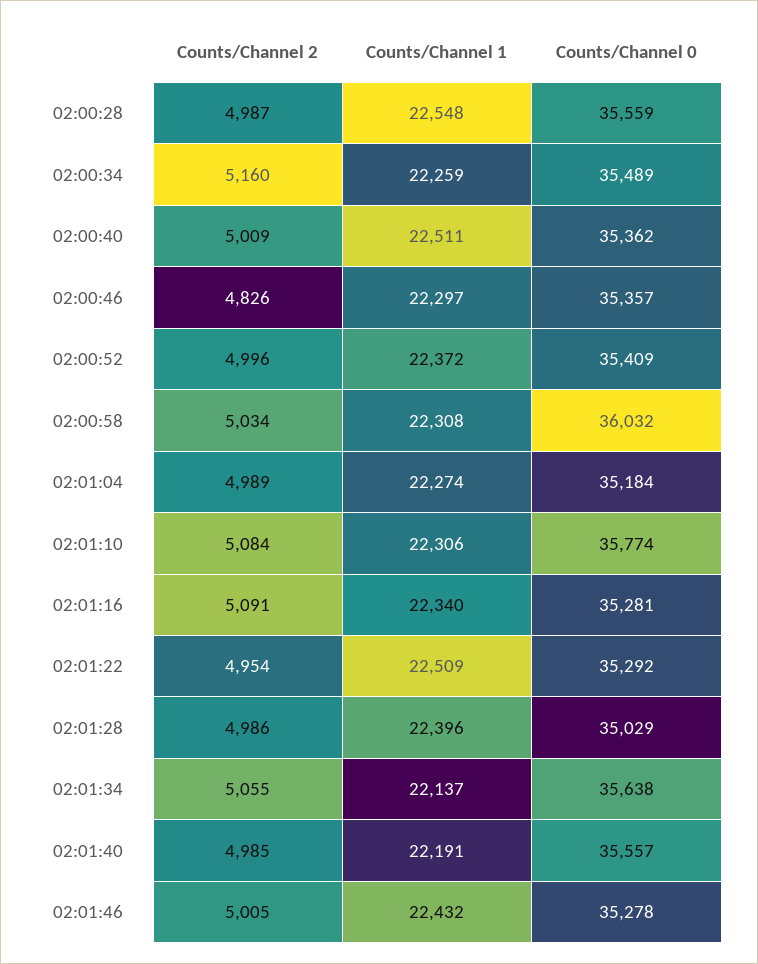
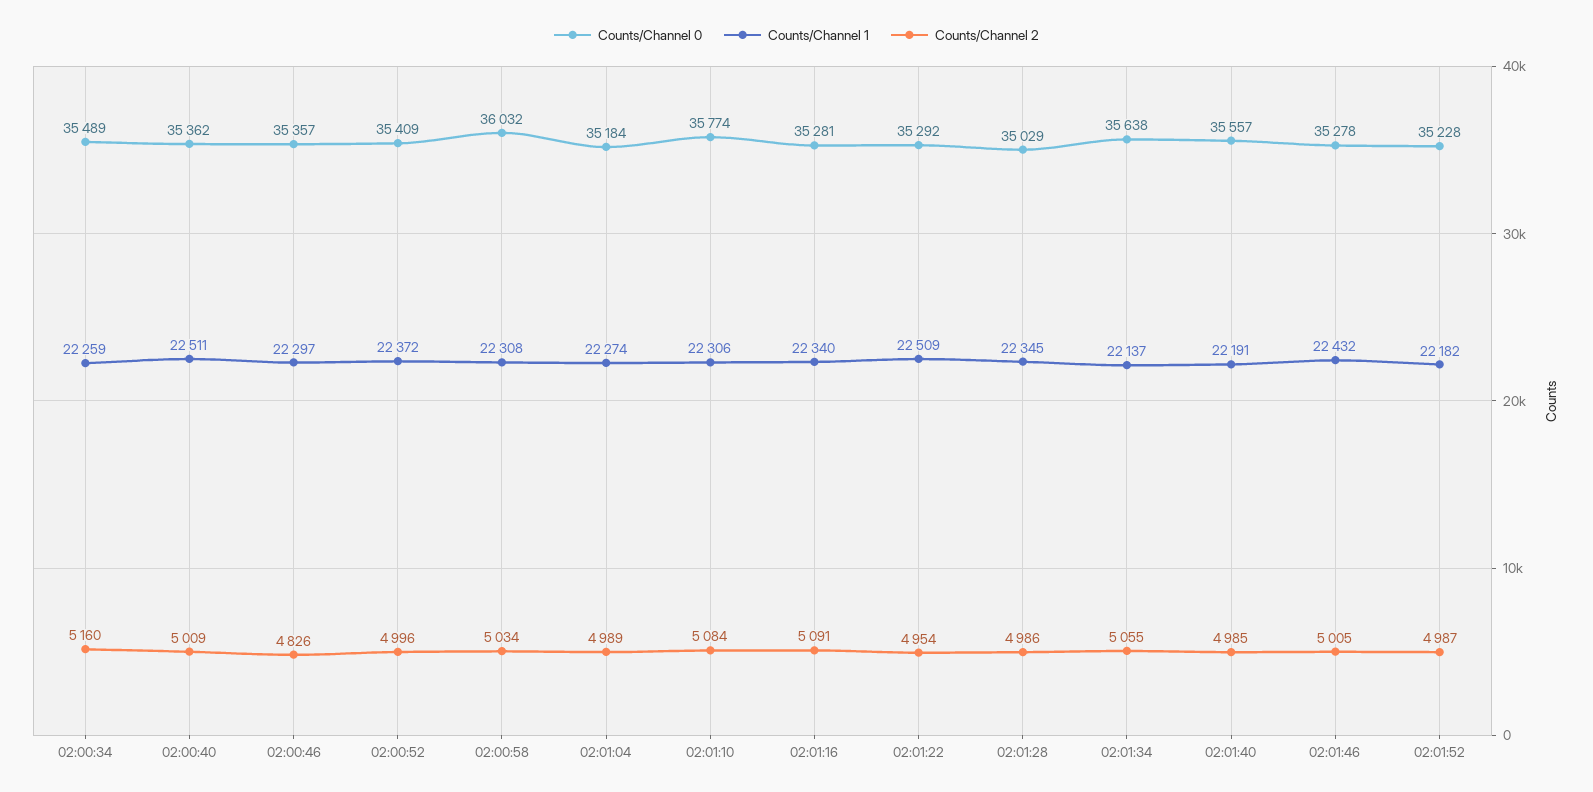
Counts/Channel 2, 02:00:28: 4987 -> none
Counts/Channel 1, 02:00:28: 22548 -> none
Counts/Channel 0, 02:00:28: 35559 -> none
Counts/Channel 1, 02:01:28: 22396 -> 22345
Counts/Channel 0, 02:01:52: none -> 35228
Counts/Channel 1, 02:01:52: none -> 22182
Counts/Channel 2, 02:01:52: none -> 4987

